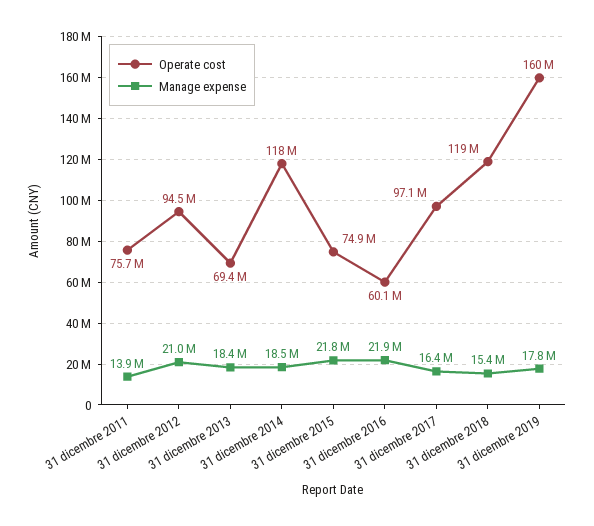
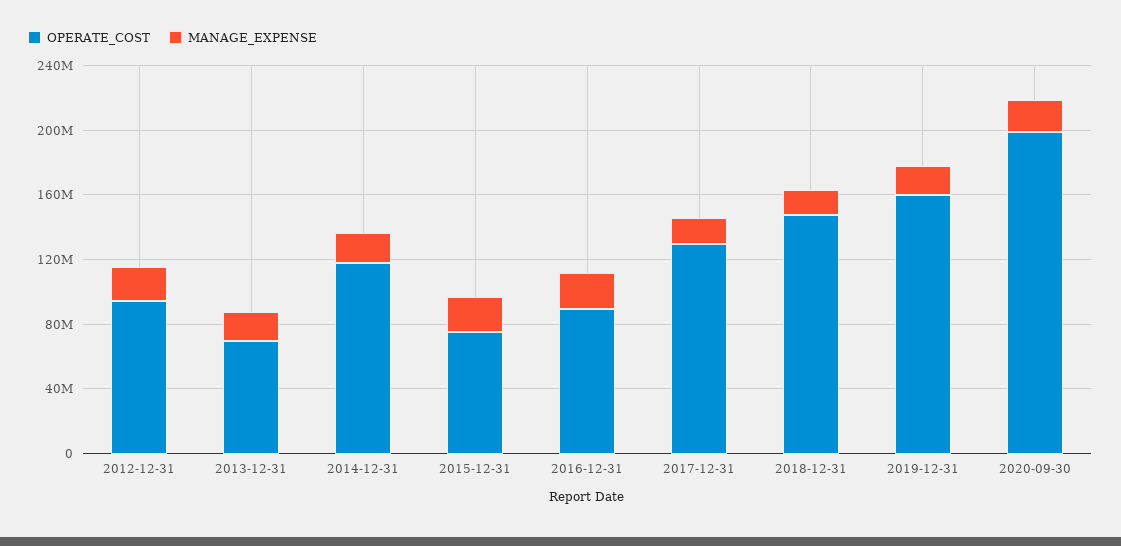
Operate cost, 31 dicembre 2011: 75700000 -> none
Manage expense, 31 dicembre 2011: 13900000 -> none
Operate cost, 31 dicembre 2016: 60100000 -> 90000000
Operate cost, 31 dicembre 2017: 97100000 -> 130000000
Operate cost, 31 dicembre 2018: 119000000 -> 150000000
Operate cost, 2020-09-30: none -> 200000000
Manage expense, 2020-09-30: none -> 20000000

